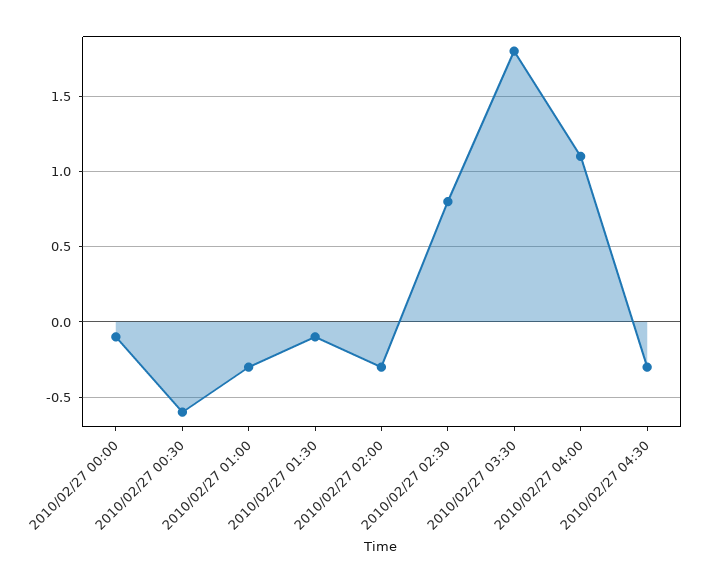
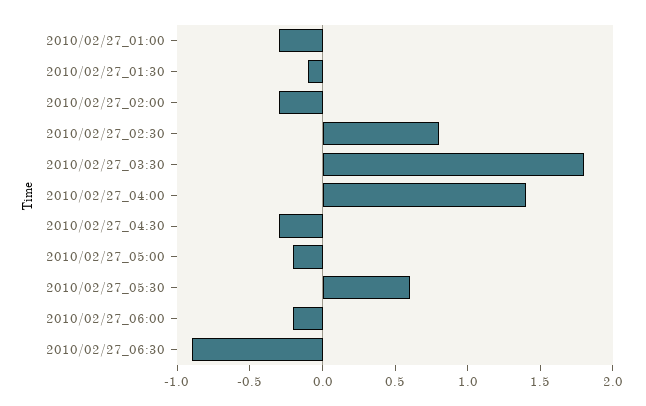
2010/02/27 00:00: -0.1 -> none
2010/02/27 00:30: -0.6 -> none
2010/02/27 04:00: 1.1 -> 1.4
2010/02/27_05:00: none -> -0.2
2010/02/27_05:30: none -> 0.6
2010/02/27_06:00: none -> -0.2
2010/02/27_06:30: none -> -0.9

